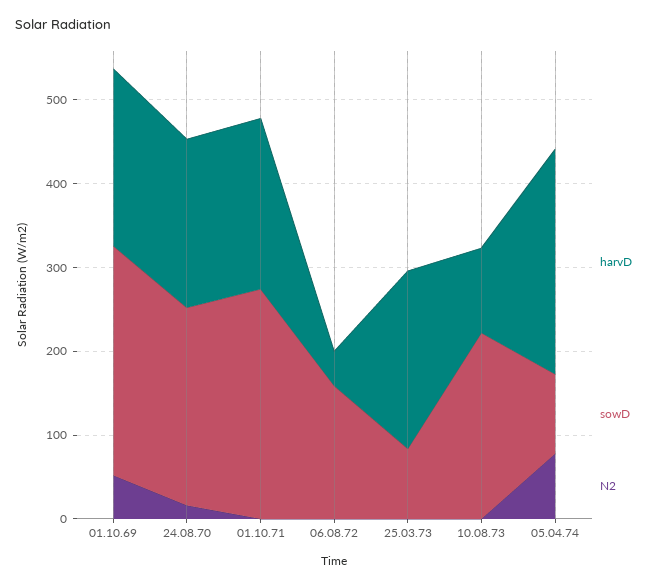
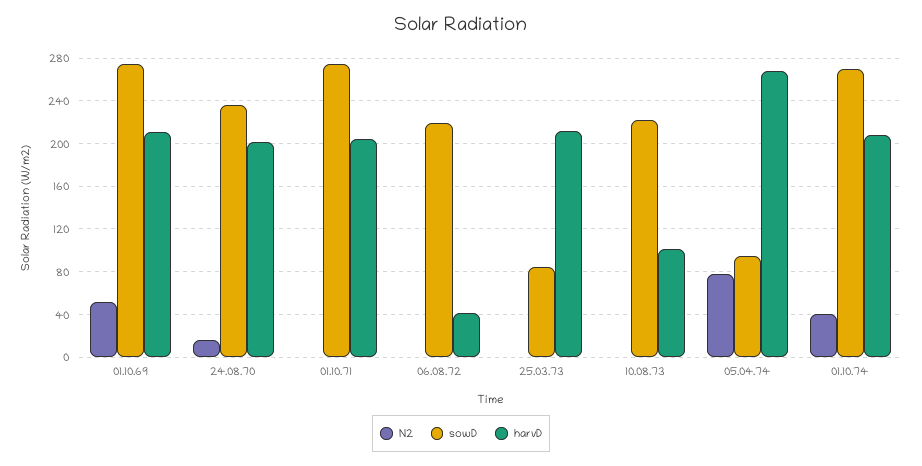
sowD, 06.08.72: 160 -> 220
N2, 01.10.74: none -> 40
sowD, 01.10.74: none -> 270
harvD, 01.10.74: none -> 210

